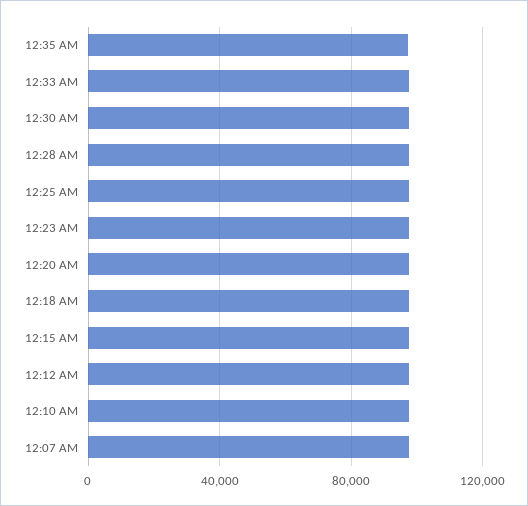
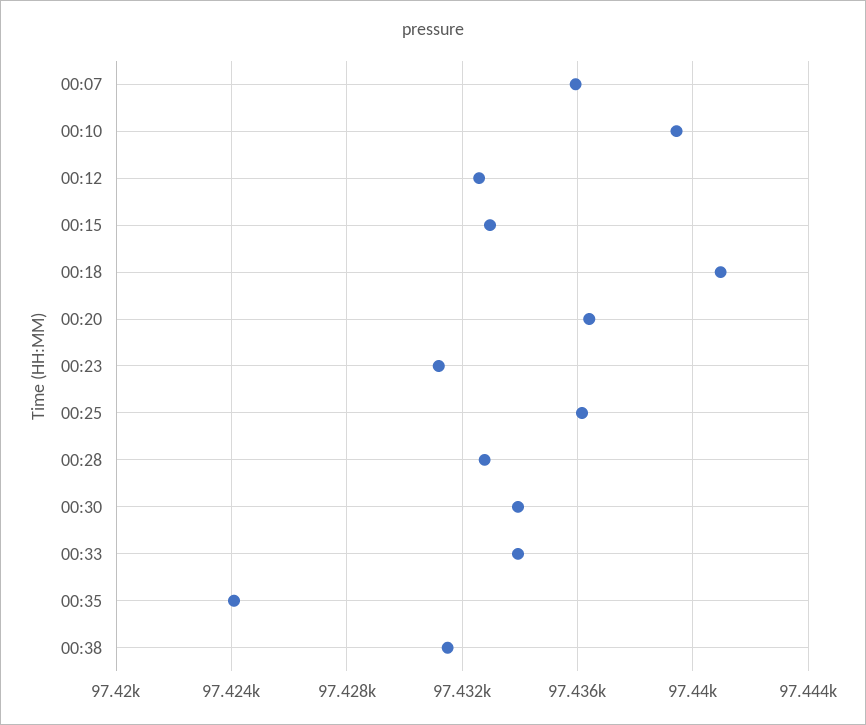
00:38: none -> 97431.5

